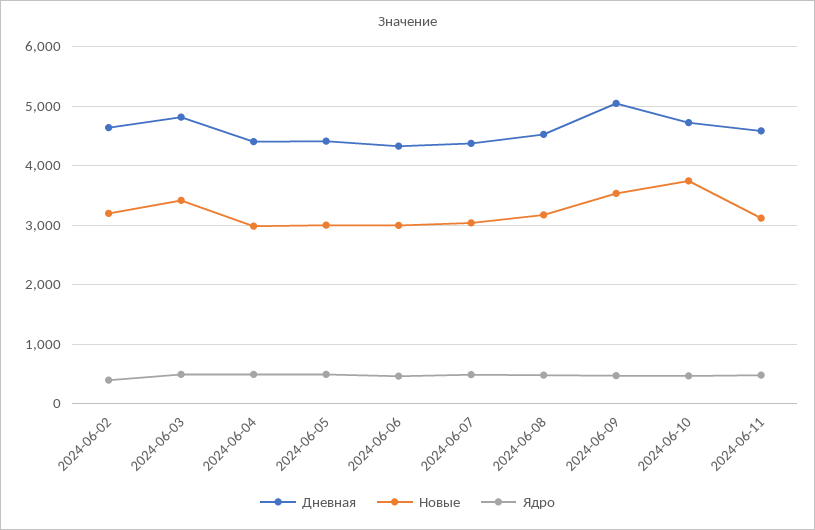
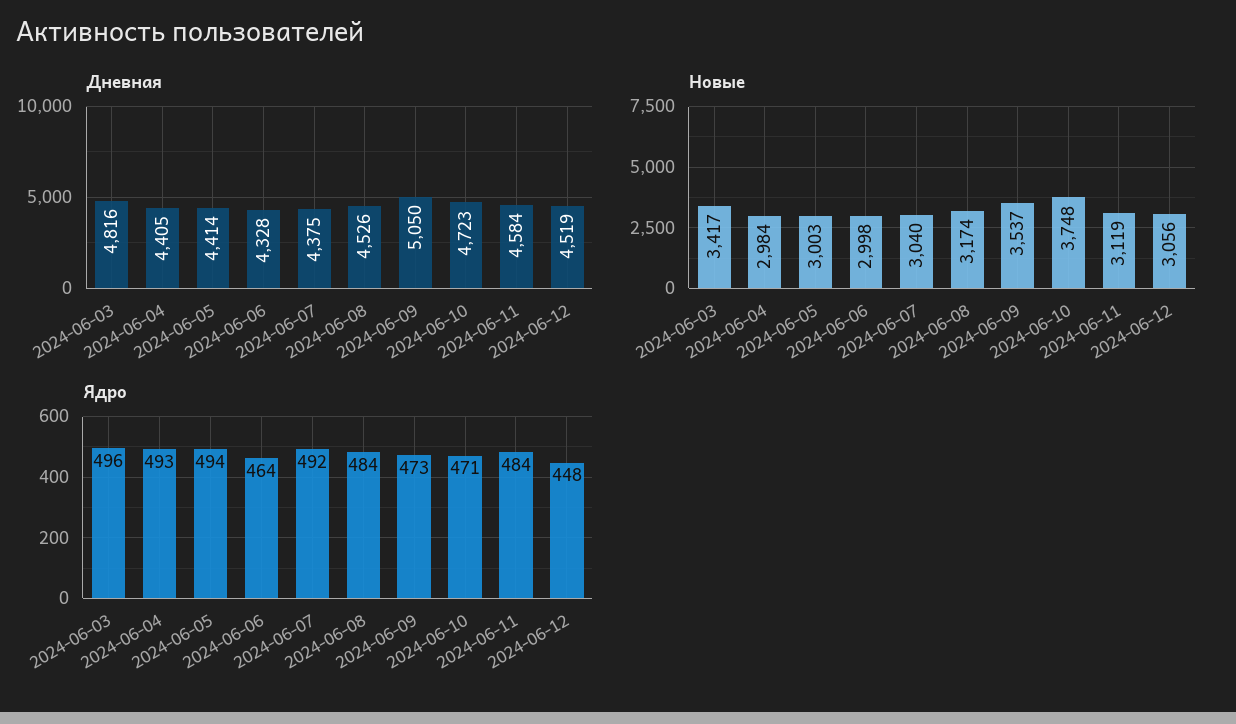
Дневная, 2024-06-02: 4600 -> none
Новые, 2024-06-02: 3200 -> none
Ядро, 2024-06-02: 400 -> none
Дневная, 2024-06-12: none -> 4519
Новые, 2024-06-12: none -> 3056
Ядро, 2024-06-12: none -> 448

